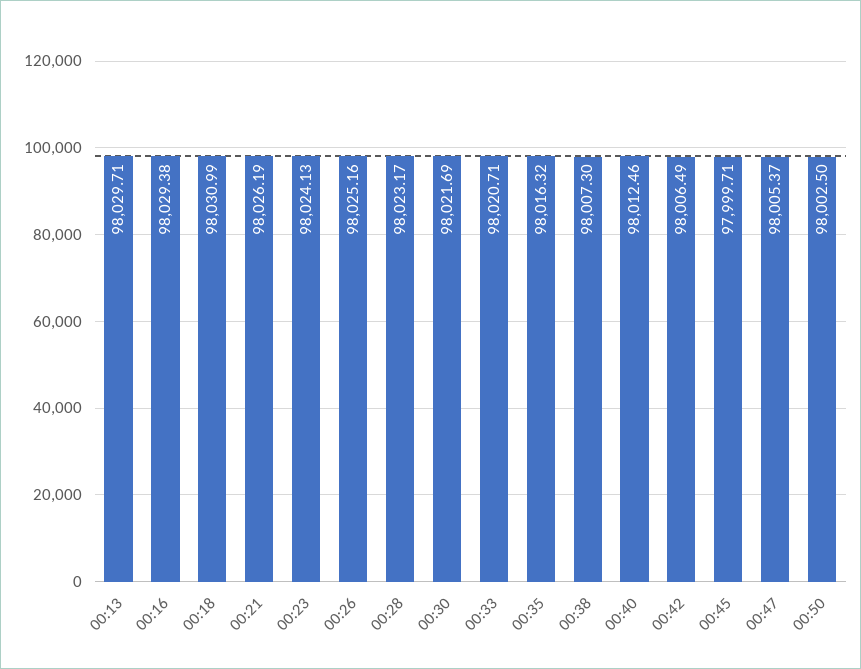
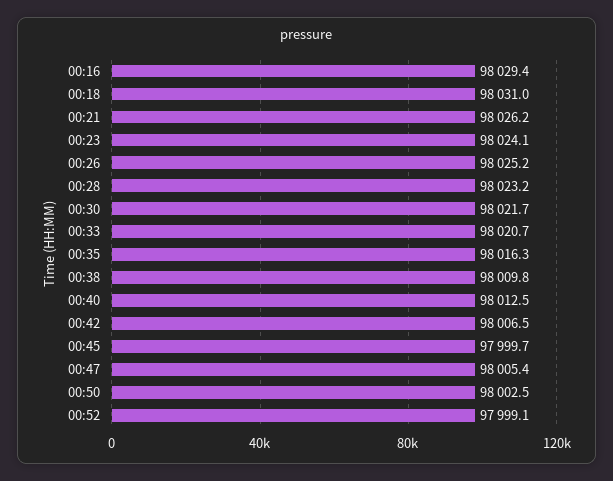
00:13: 98029.71 -> none
00:38: 98007.3 -> 98009.8
00:52: none -> 97999.1

